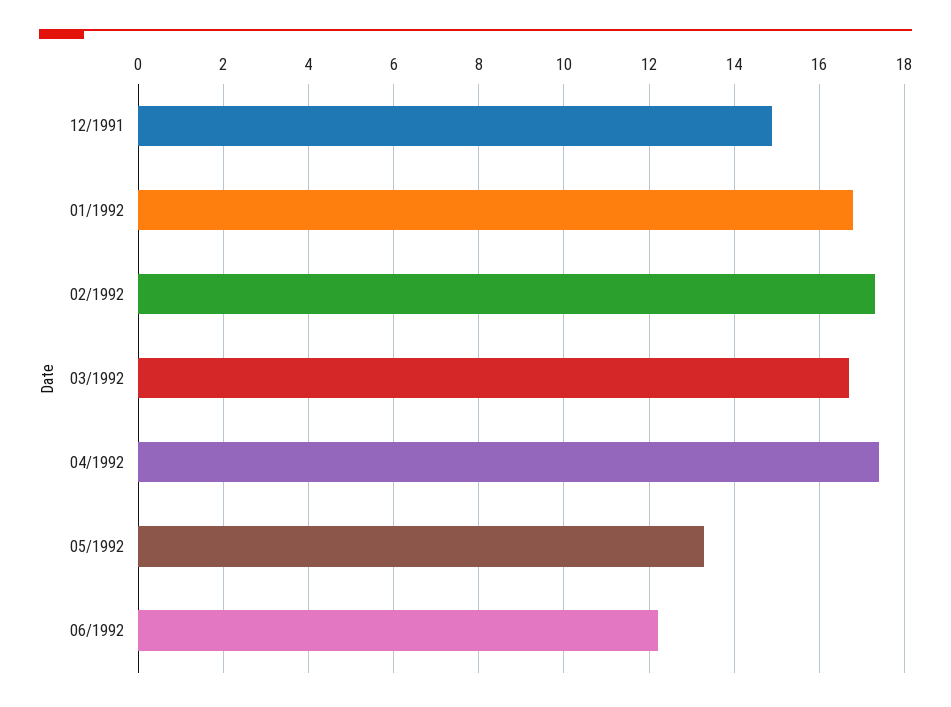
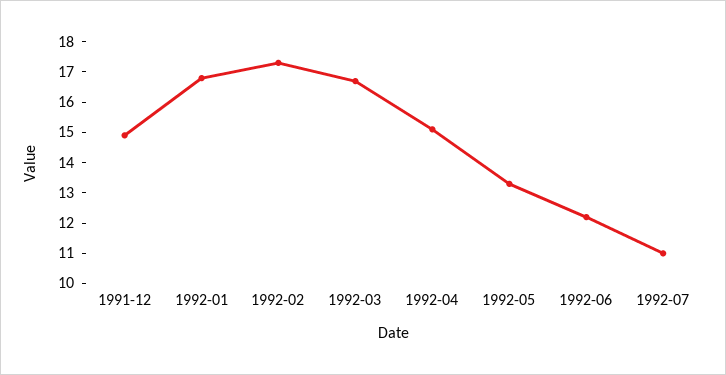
04/1992: 17.5 -> 15
1992-07: none -> 11

